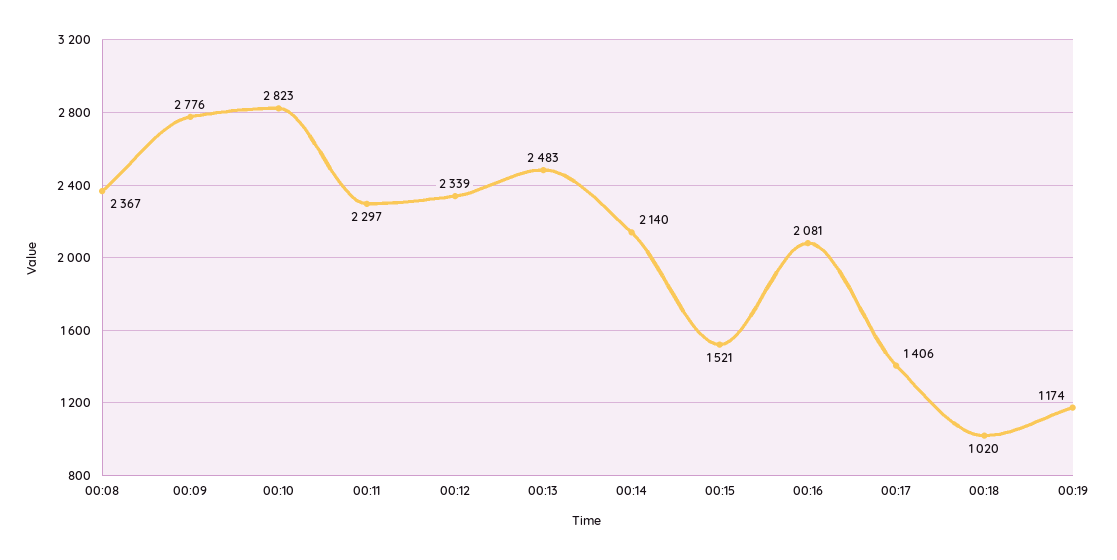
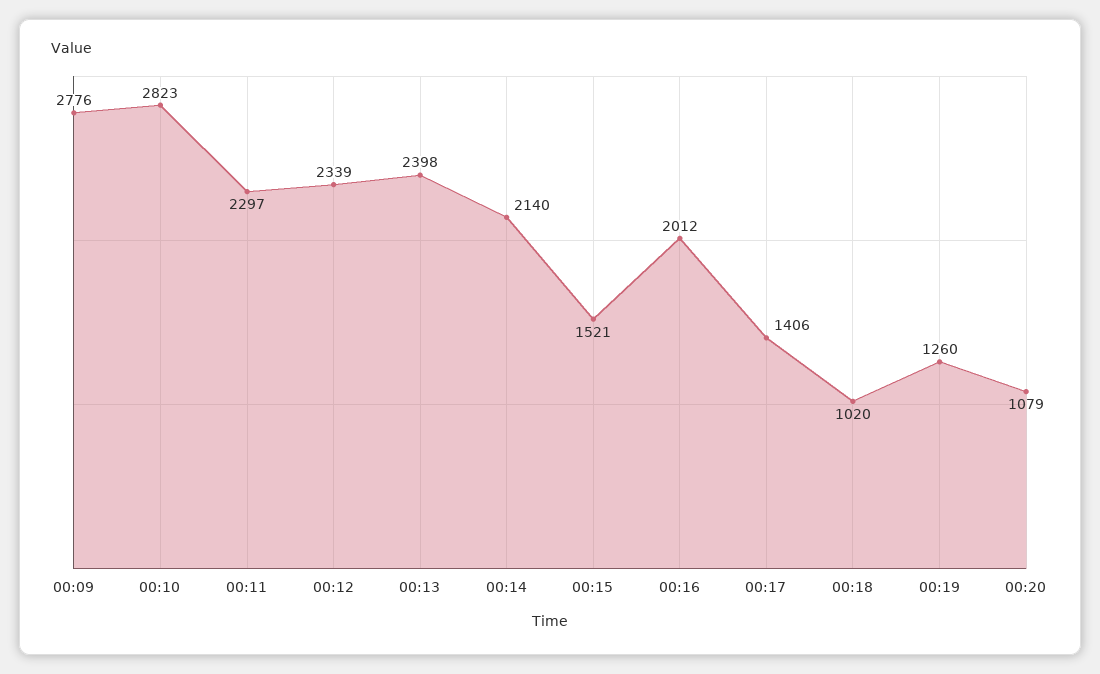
00:08: 2367 -> none
00:13: 2483 -> 2398
00:16: 2081 -> 2012
00:19: 1174 -> 1260
00:20: none -> 1079

